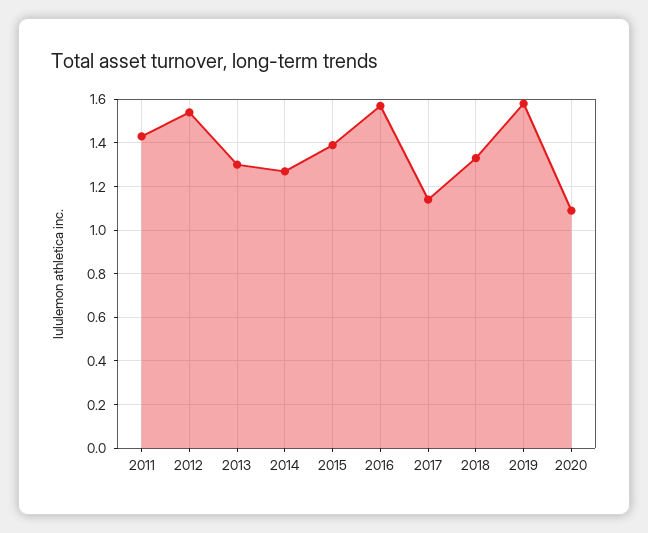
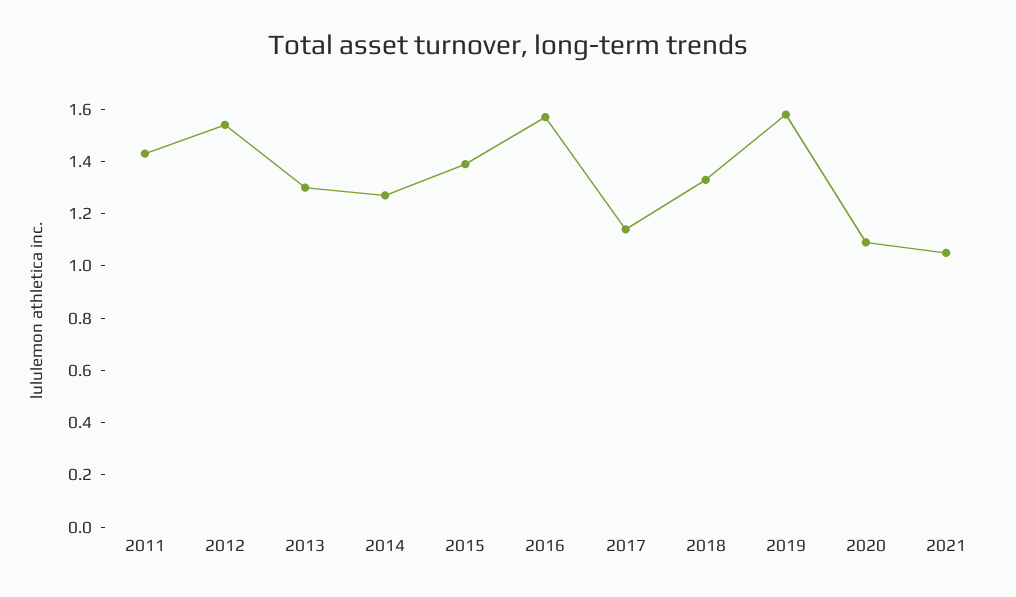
2021: none -> 1.05

